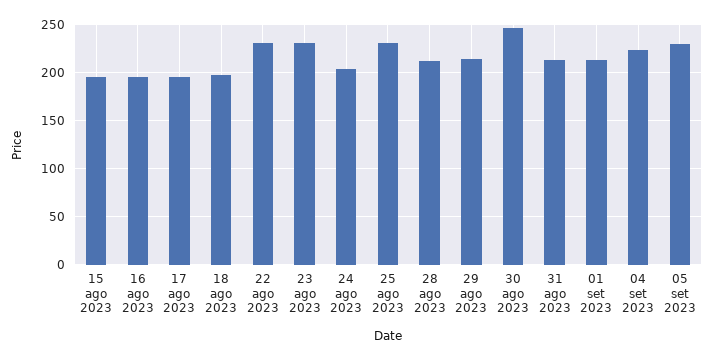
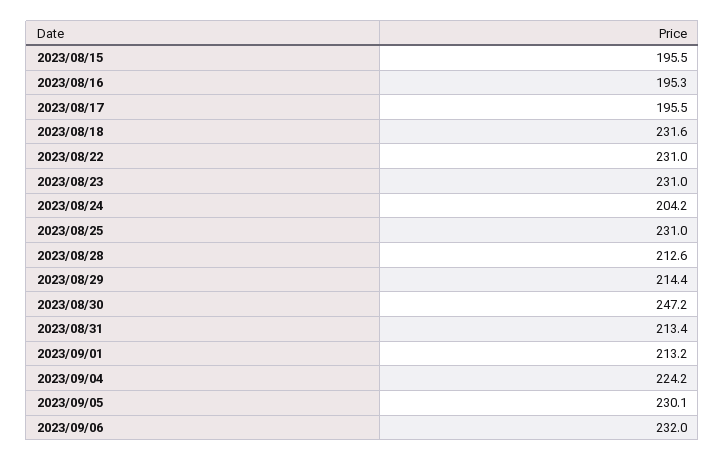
18 ago 2023: 200 -> 231.6
2023/09/06: none -> 232

